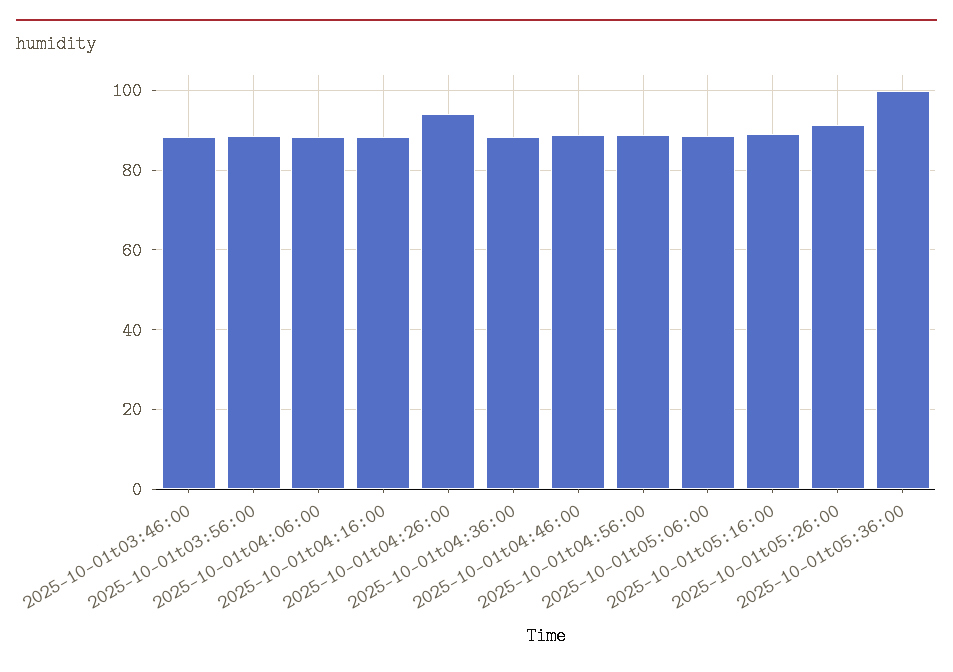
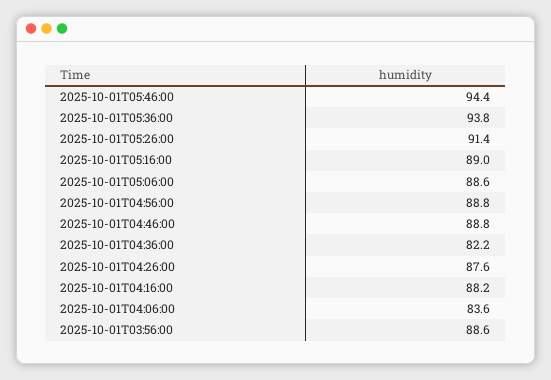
2025-10-01t03:46:00: 88 -> none
2025-10-01t04:06:00: 88 -> 83.6
2025-10-01t04:26:00: 94 -> 87.6
2025-10-01t04:36:00: 88 -> 82.2
2025-10-01t05:36:00: 100 -> 93.8
2025-10-01T05:46:00: none -> 94.4

